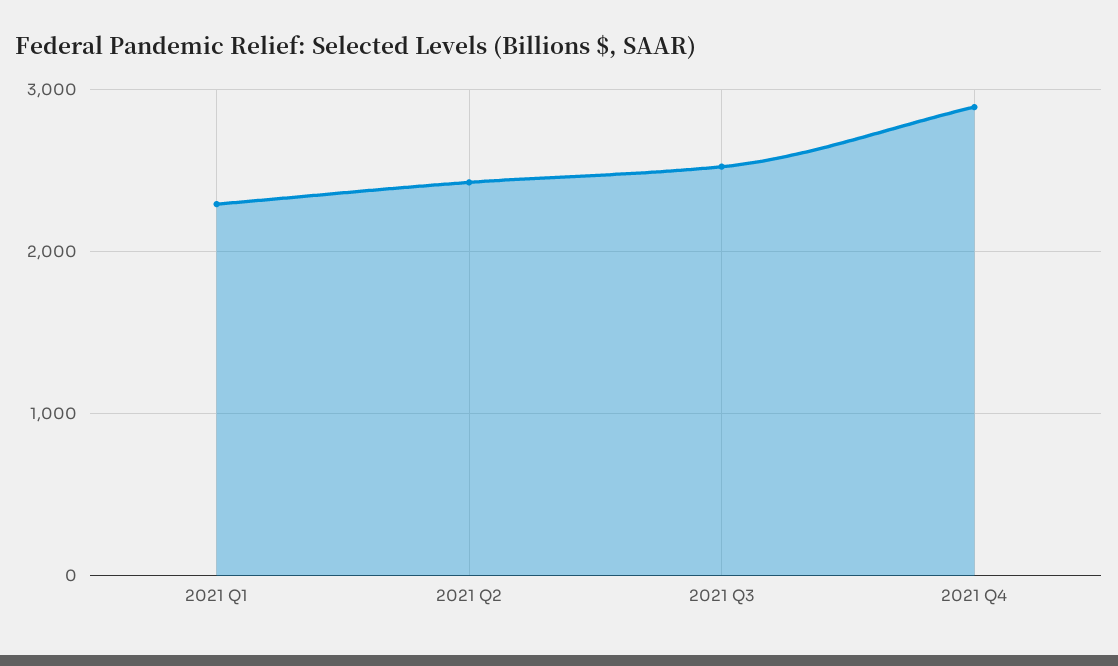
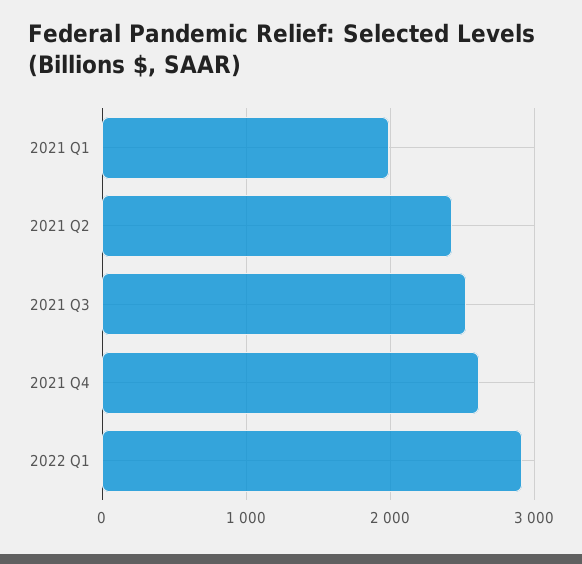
2021 Q1: 2300 -> 2000
2021 Q4: 2900 -> 2600
2022 Q1: none -> 2900

